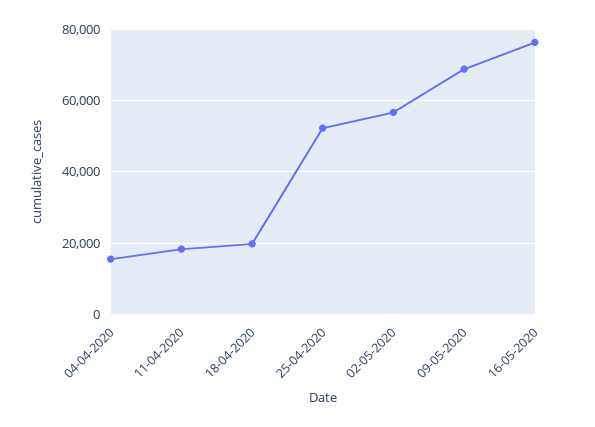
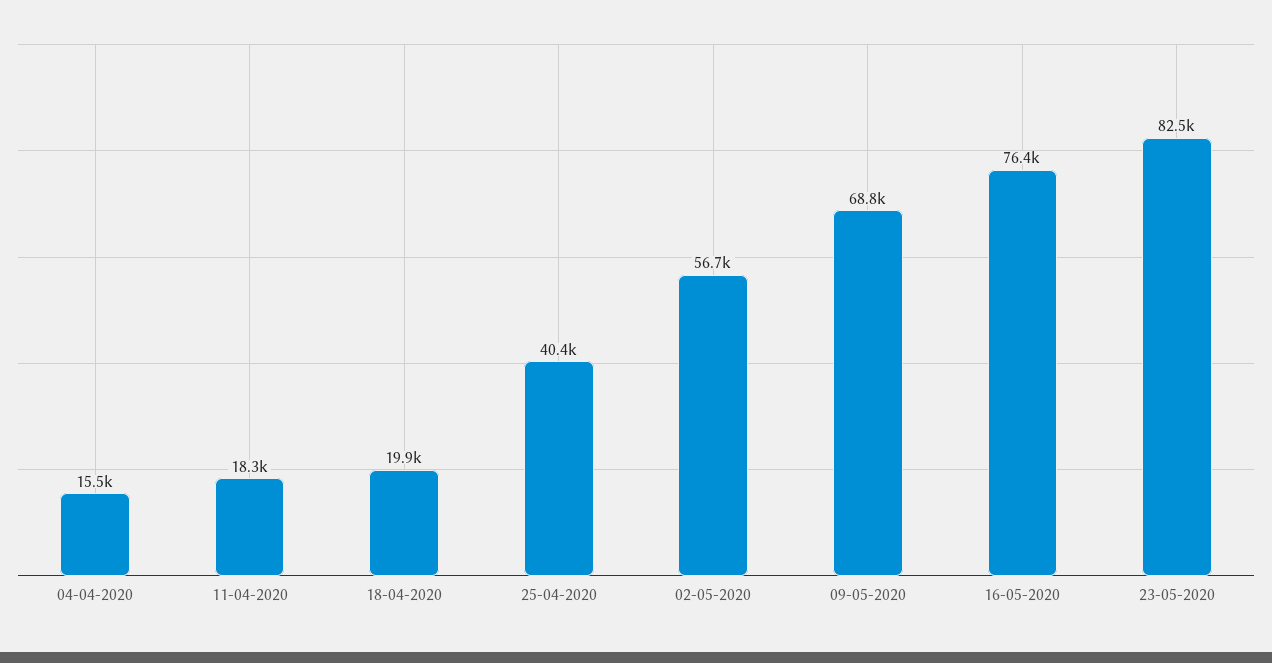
25-04-2020: 52000 -> 40400
23-05-2020: none -> 82500

